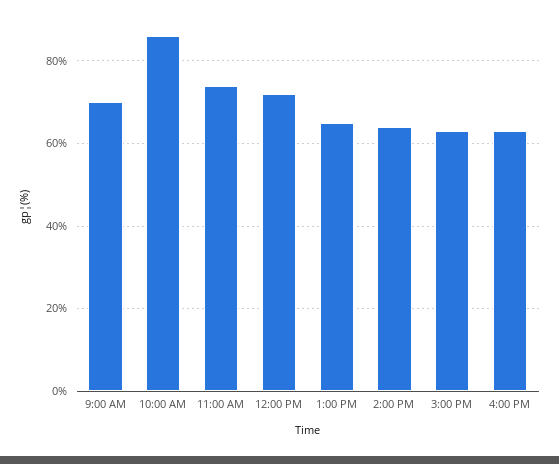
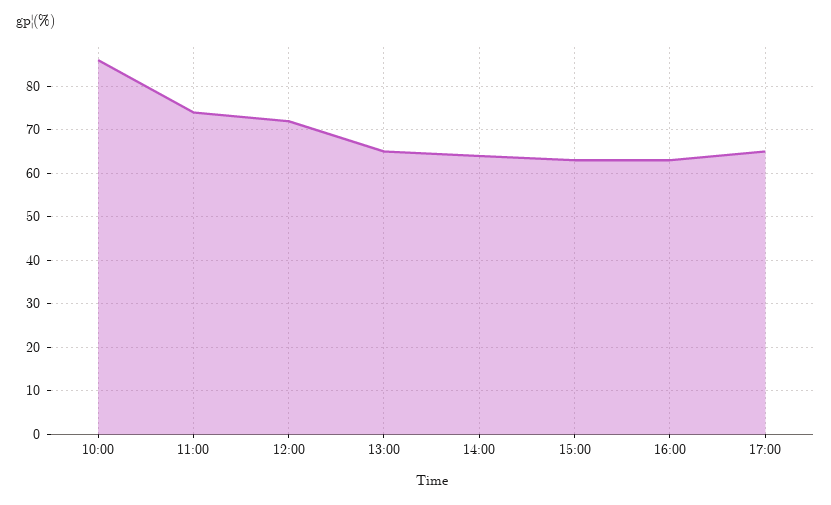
9:00 AM: 70 -> none
17:00: none -> 65

